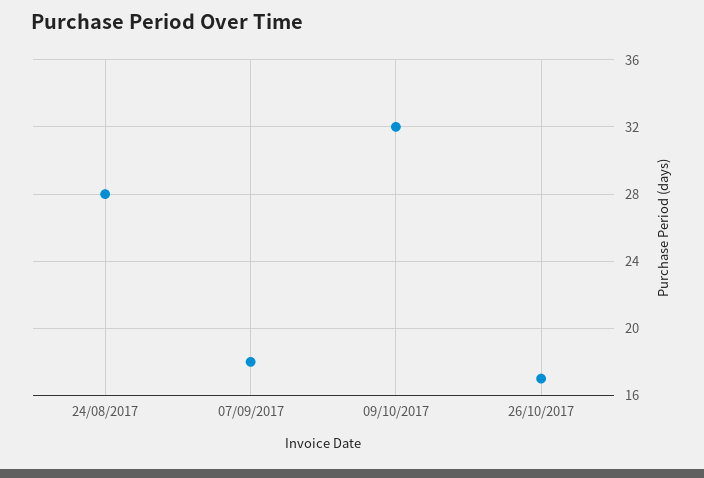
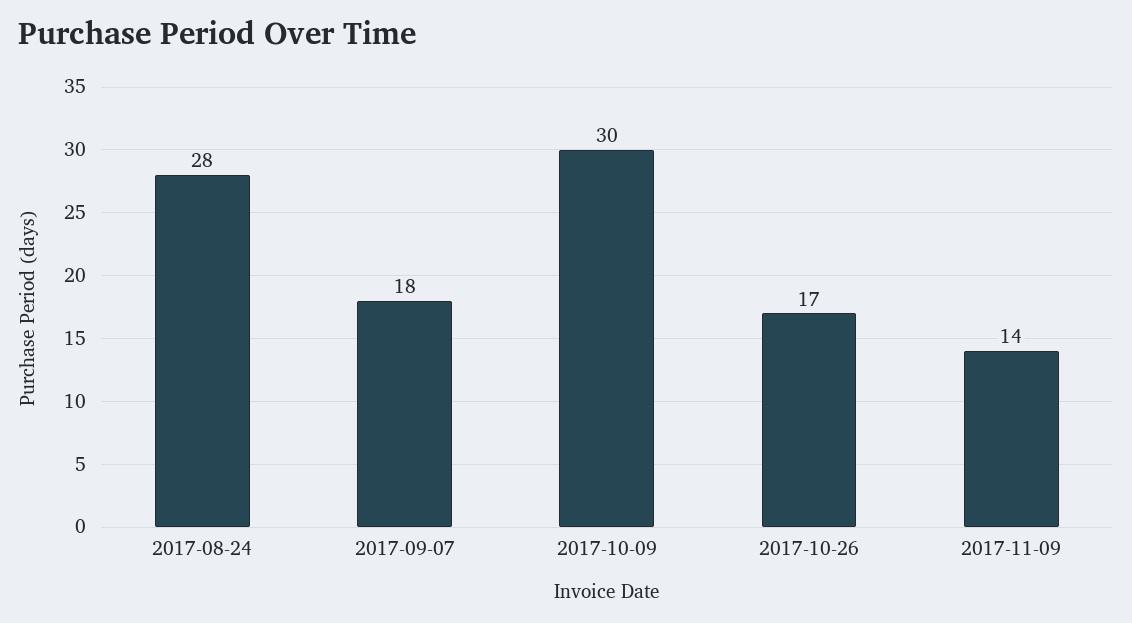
09/10/2017: 32 -> 30
2017-11-09: none -> 14

